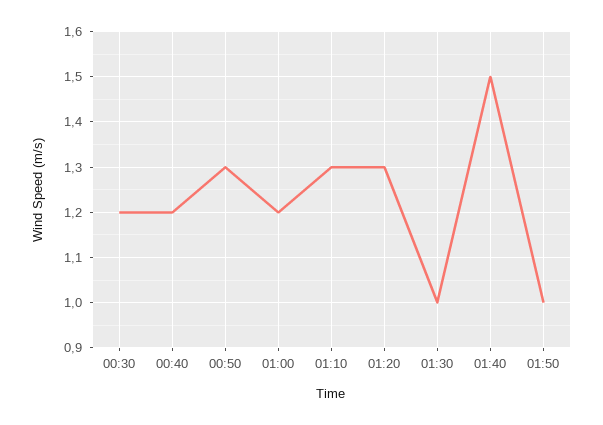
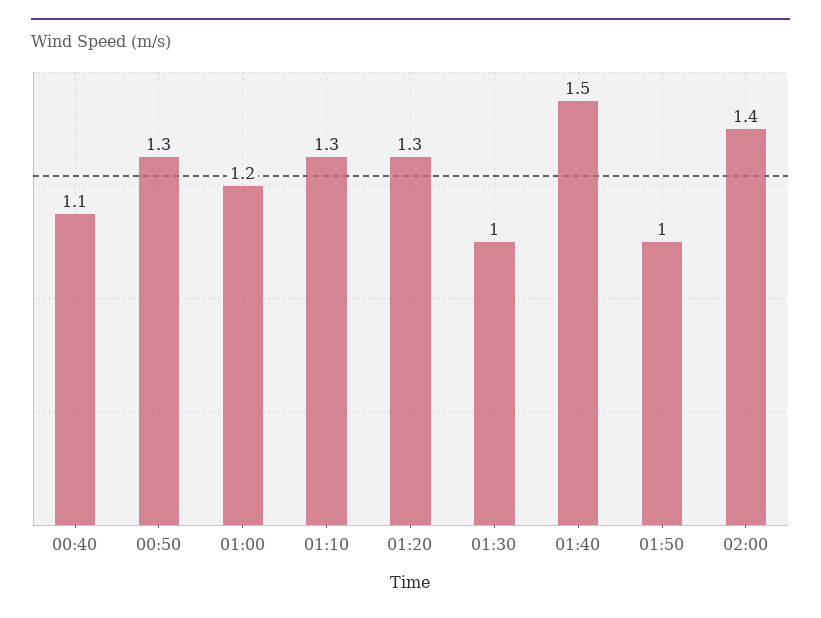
00:30: 1.2 -> none
00:40: 1.2 -> 1.1
02:00: none -> 1.4

